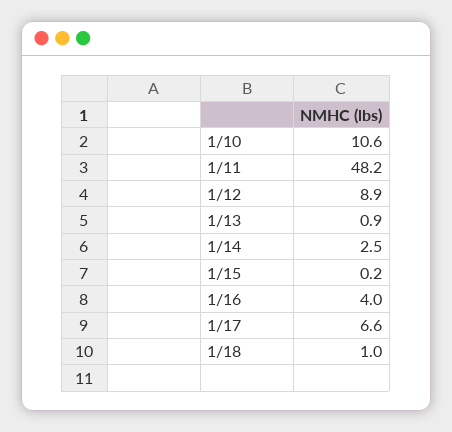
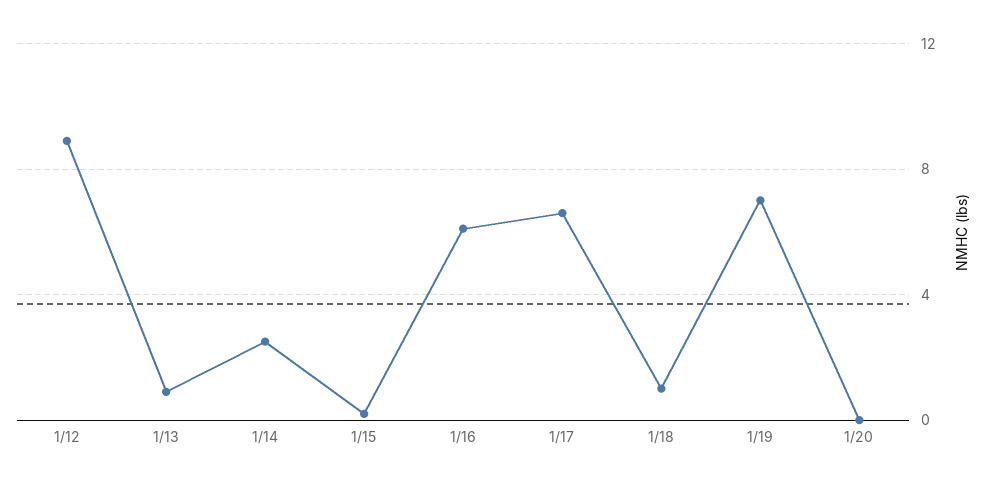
1/10: 10.6 -> none
1/11: 48.2 -> none
1/16: 4 -> 6
1/19: none -> 7
1/20: none -> 0

